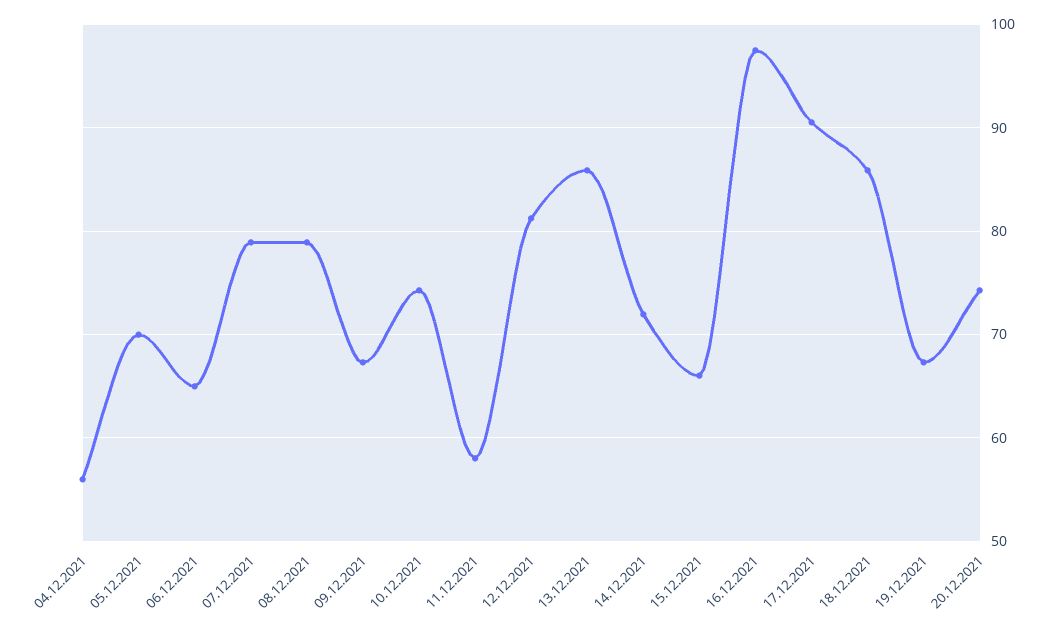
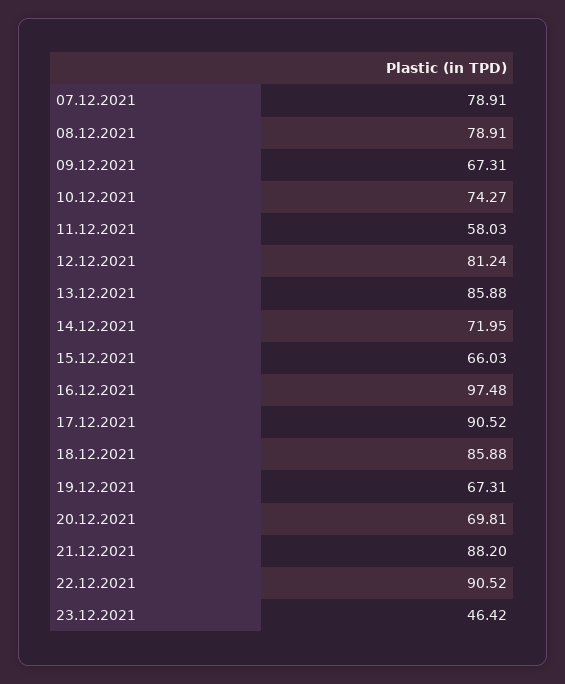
04.12.2021: 56 -> none
05.12.2021: 70 -> none
06.12.2021: 65 -> none
20.12.2021: 74 -> 69.81
21.12.2021: none -> 88.2
22.12.2021: none -> 90.52
23.12.2021: none -> 46.42

